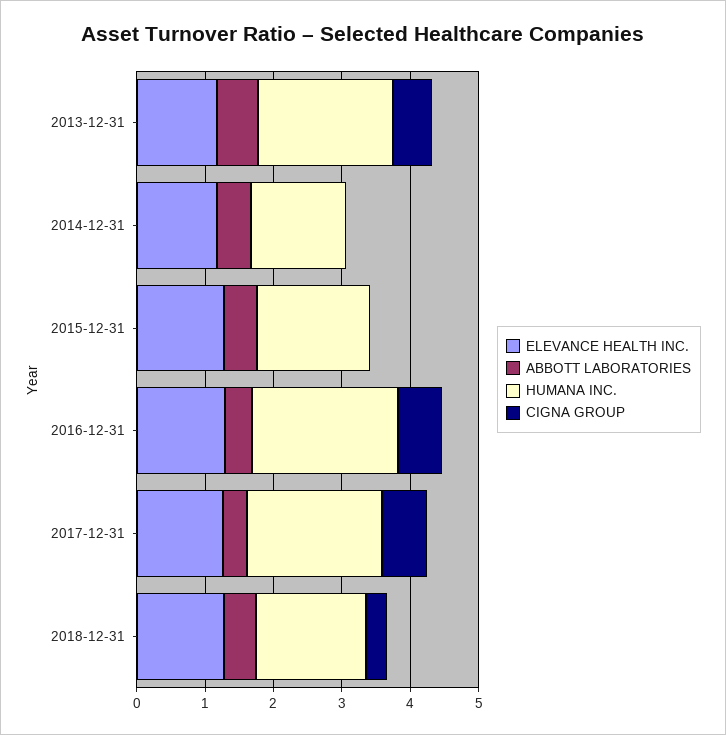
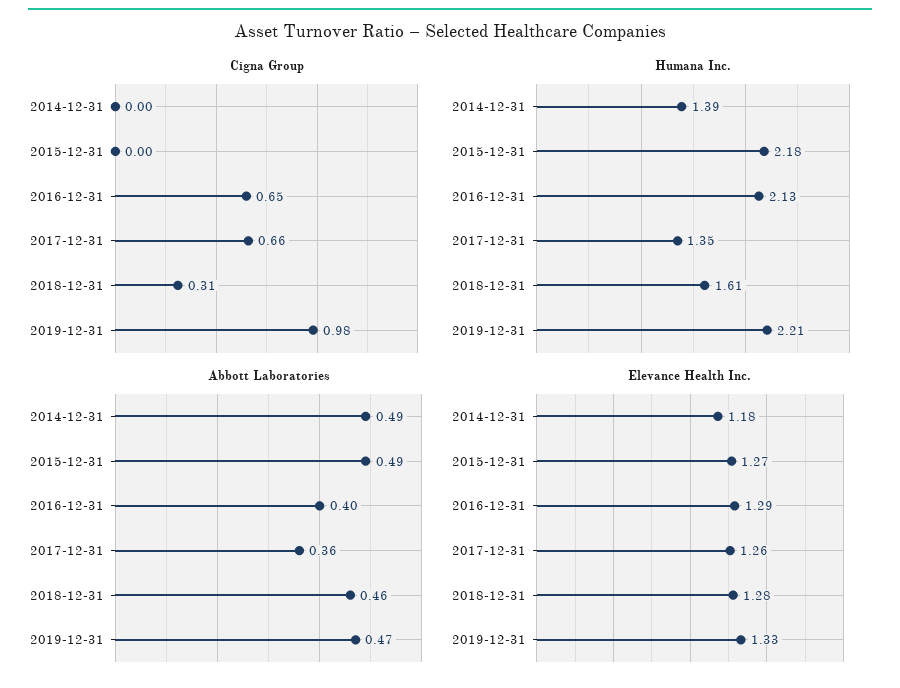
ELEVANCE HEALTH INC., 2013-12-31: 1.2 -> none
ABBOTT LABORATORIES, 2013-12-31: 0.6 -> none
HUMANA INC., 2013-12-31: 2 -> none
CIGNA GROUP, 2013-12-31: 0.6 -> none
HUMANA INC., 2015-12-31: 1.6 -> 2.18
HUMANA INC., 2017-12-31: 2 -> 1.35
CIGNA GROUP, 2019-12-31: none -> 0.98
HUMANA INC., 2019-12-31: none -> 2.21
ABBOTT LABORATORIES, 2019-12-31: none -> 0.47
ELEVANCE HEALTH INC., 2019-12-31: none -> 1.33

